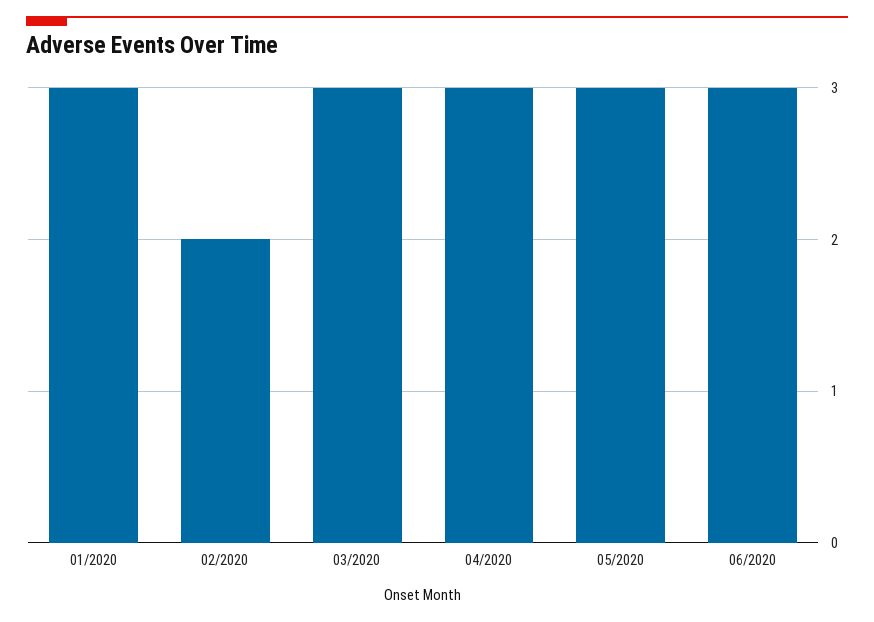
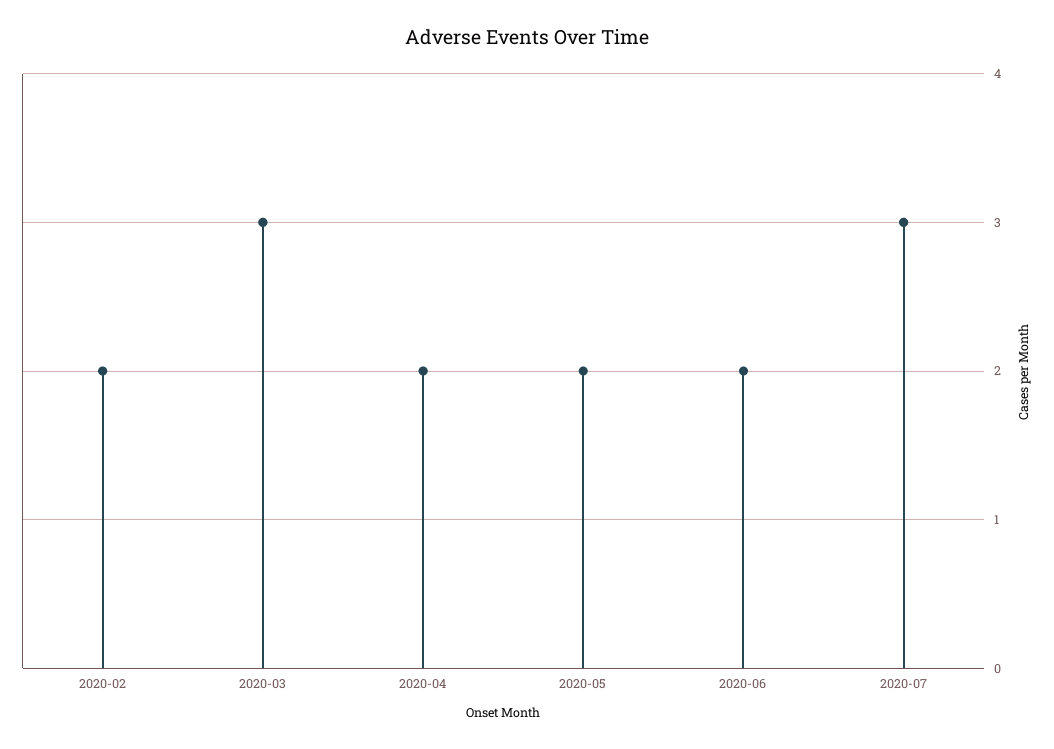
01/2020: 3 -> none
04/2020: 3 -> 2
05/2020: 3 -> 2
06/2020: 3 -> 2
2020-07: none -> 3

